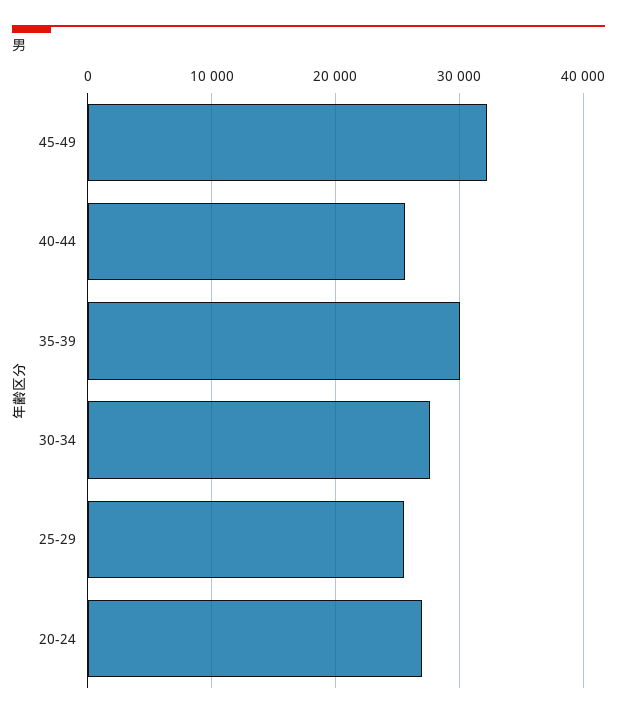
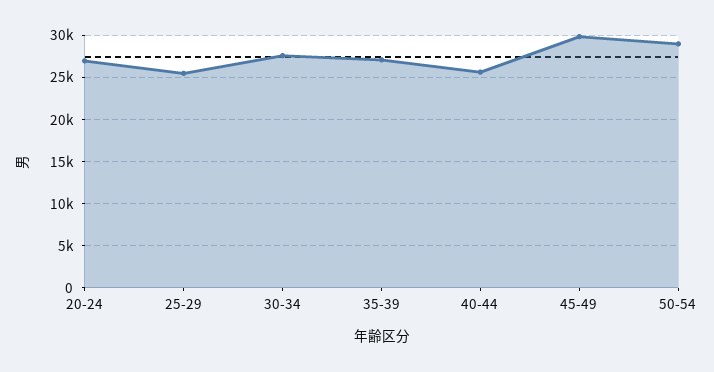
45-49: 32000 -> 30000
35-39: 30000 -> 27000
50-54: none -> 29000

